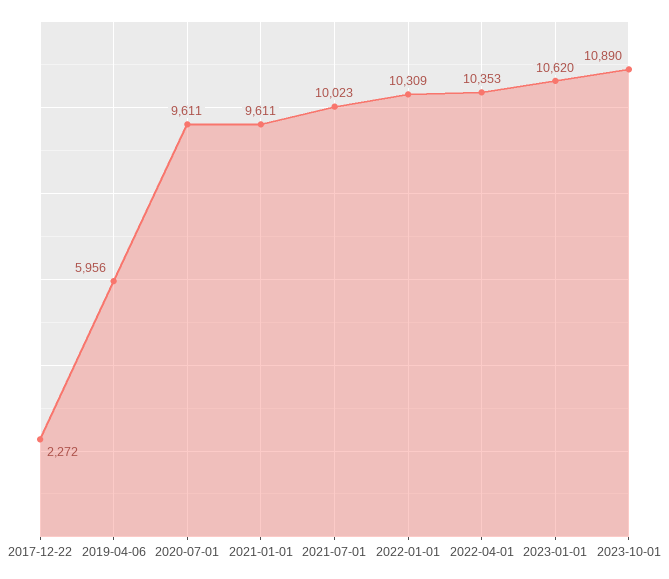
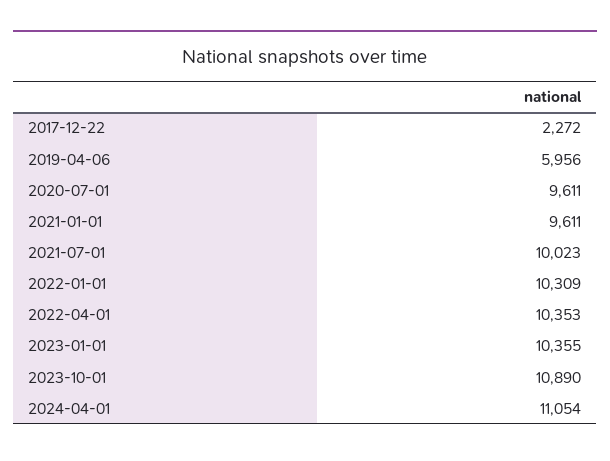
2023-01-01: 10620 -> 10355
2024-04-01: none -> 11054

